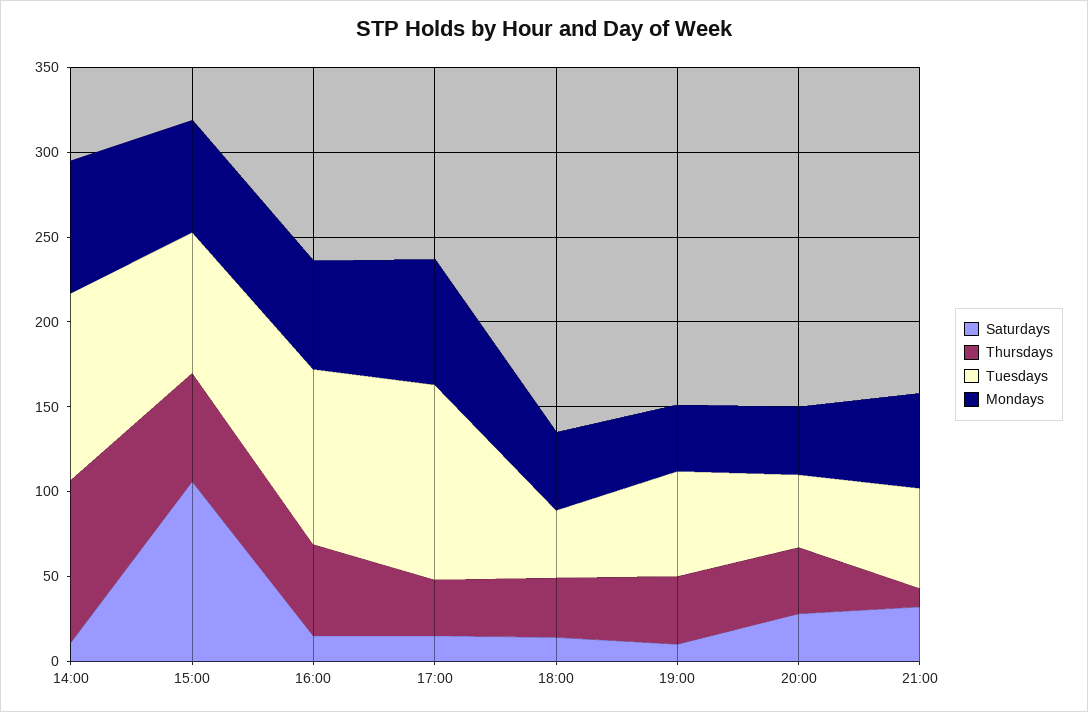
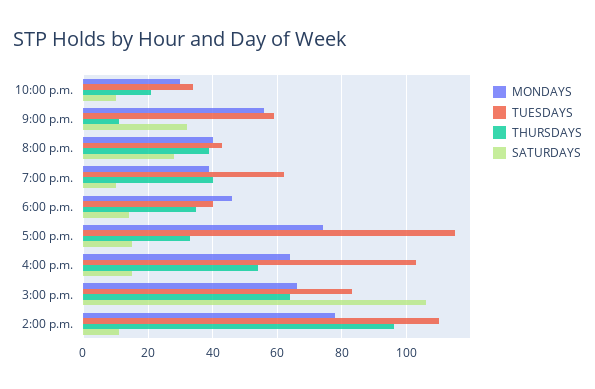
Mondays, 10:00 p.m.: none -> 30
Tuesdays, 10:00 p.m.: none -> 35
Thursdays, 10:00 p.m.: none -> 20
Saturdays, 10:00 p.m.: none -> 10

